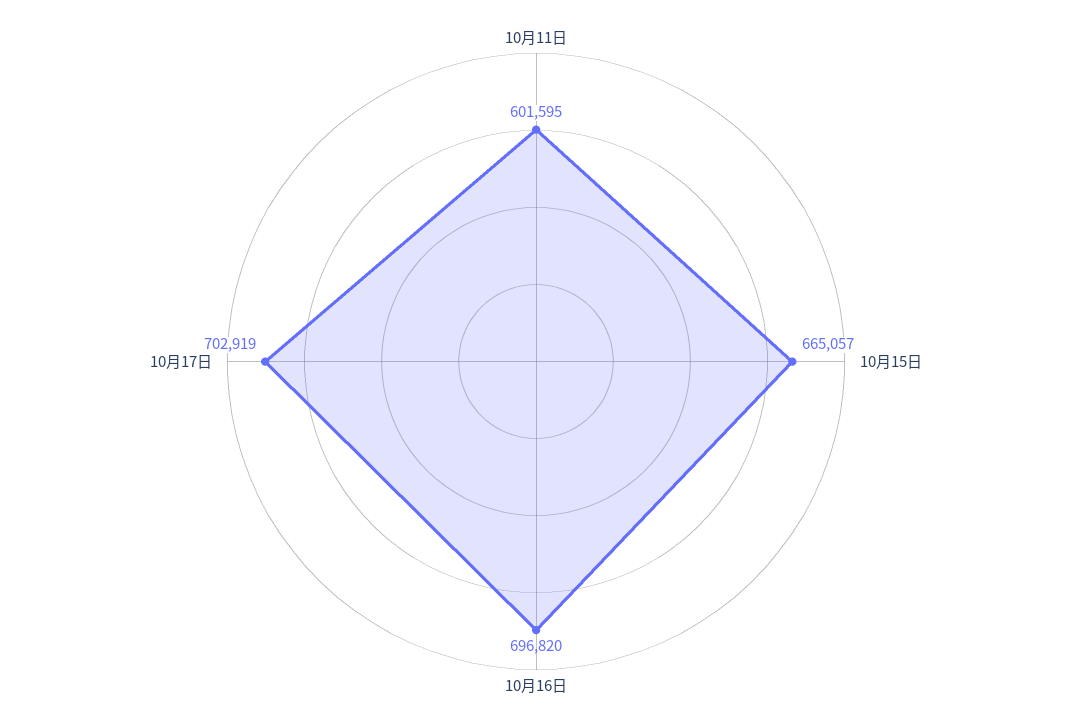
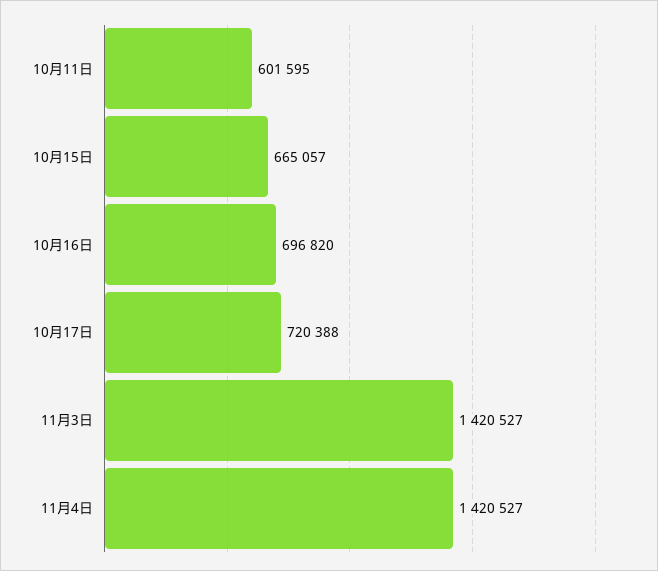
10月17日: 702919 -> 720388
11月3日: none -> 1420527
11月4日: none -> 1420527

